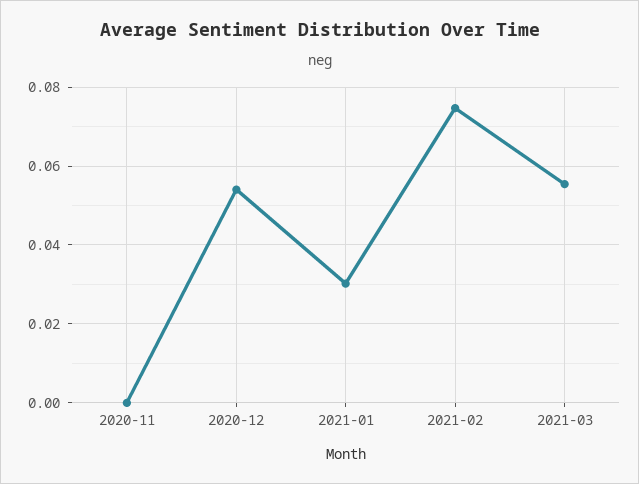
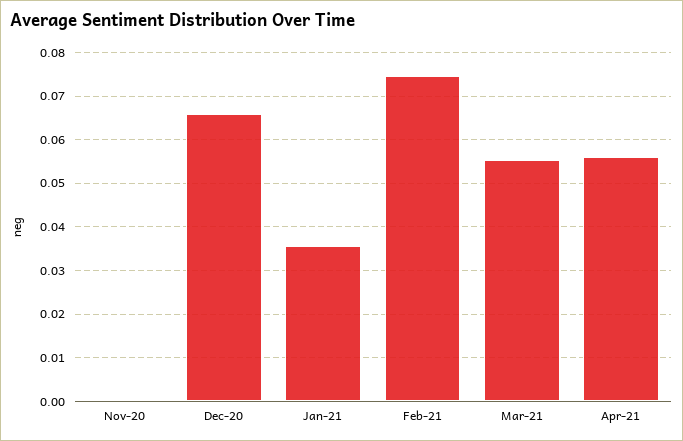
2020-12: 0.054 -> 0.066
2021-01: 0.03 -> 0.036
Apr-21: none -> 0.056

